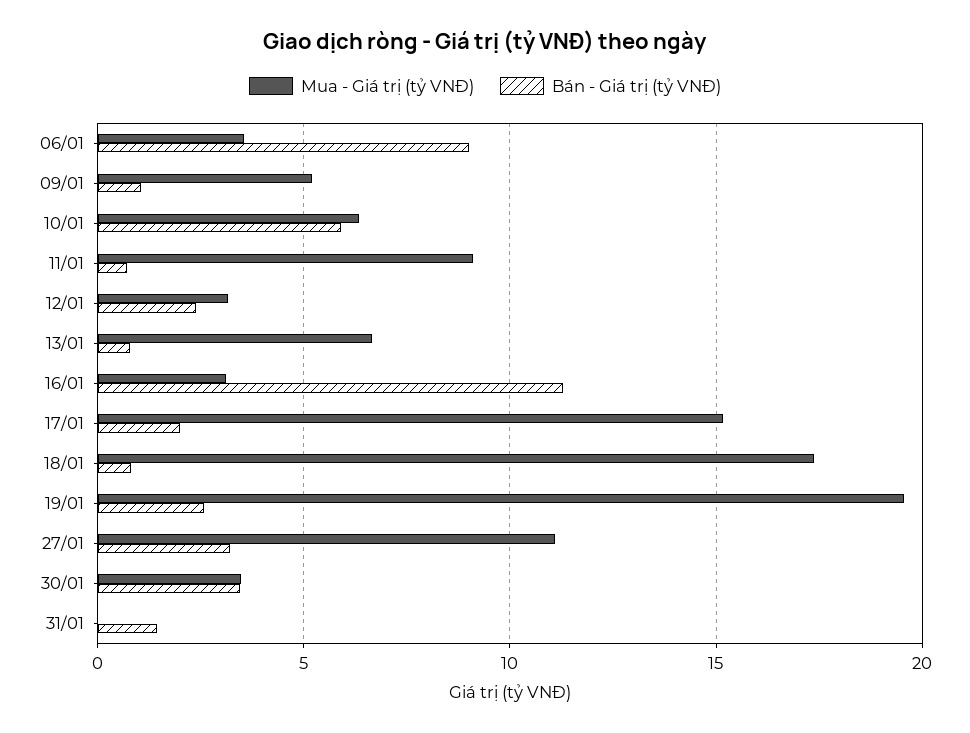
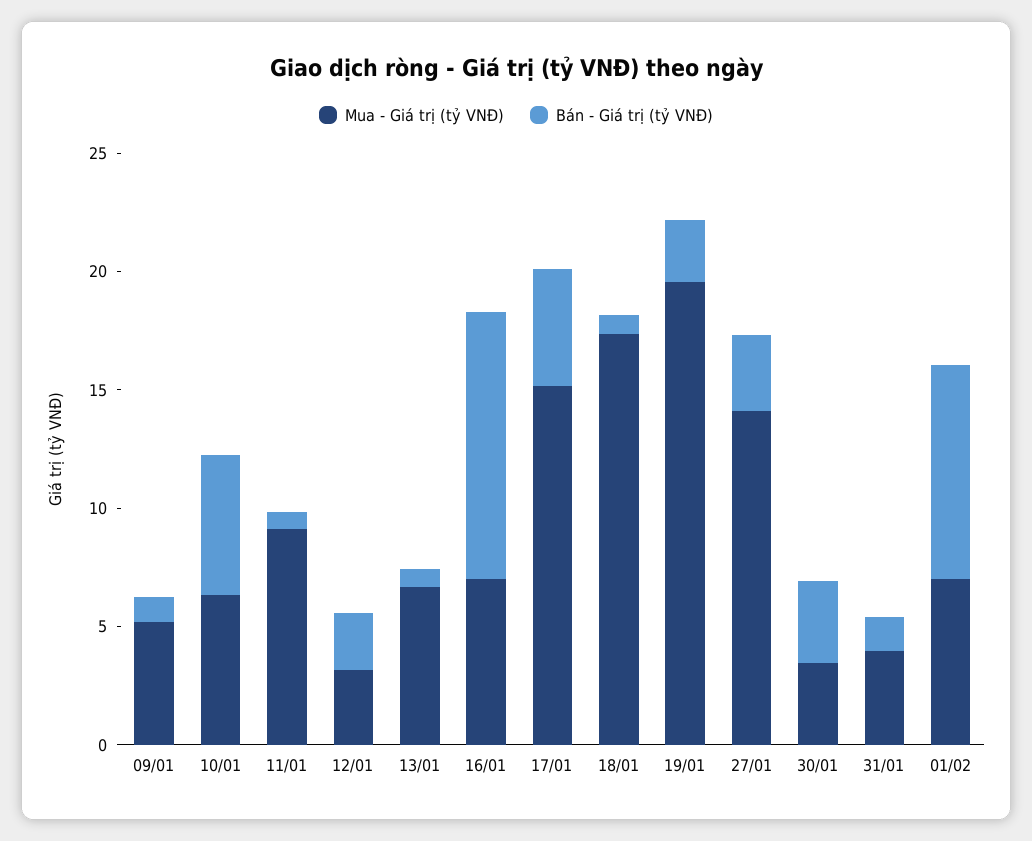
Mua - Giá trị (tỷ VNĐ), 06/01: 3.5 -> none
Bán - Giá trị (tỷ VNĐ), 06/01: 9 -> none
Mua - Giá trị (tỷ VNĐ), 16/01: 3 -> 7
Bán - Giá trị (tỷ VNĐ), 17/01: 2 -> 5
Mua - Giá trị (tỷ VNĐ), 27/01: 11 -> 14
Mua - Giá trị (tỷ VNĐ), 31/01: 0 -> 4
Mua - Giá trị (tỷ VNĐ), 01/02: none -> 7
Bán - Giá trị (tỷ VNĐ), 01/02: none -> 9

